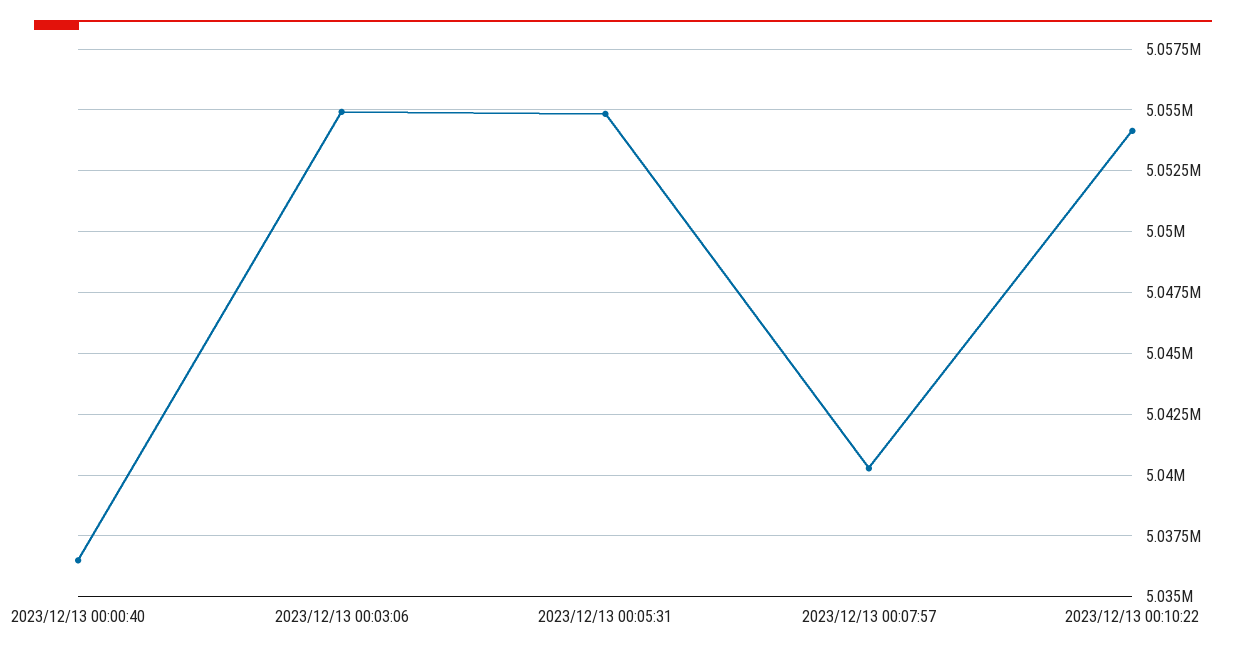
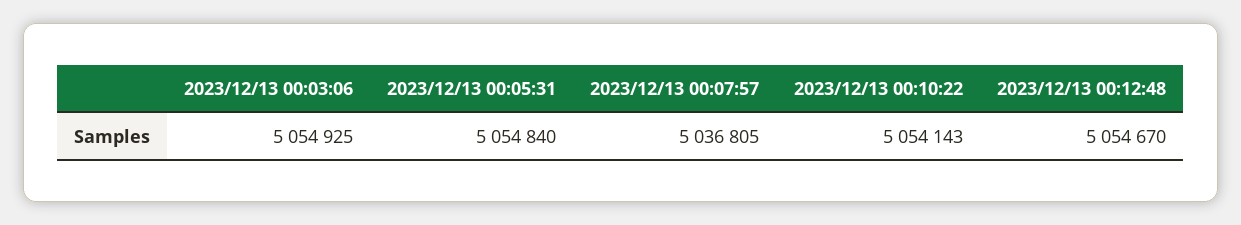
2023/12/13 00:00:40: 5036500 -> none
2023/12/13 00:07:57: 5040250 -> 5036805
2023/12/13 00:12:48: none -> 5054670

